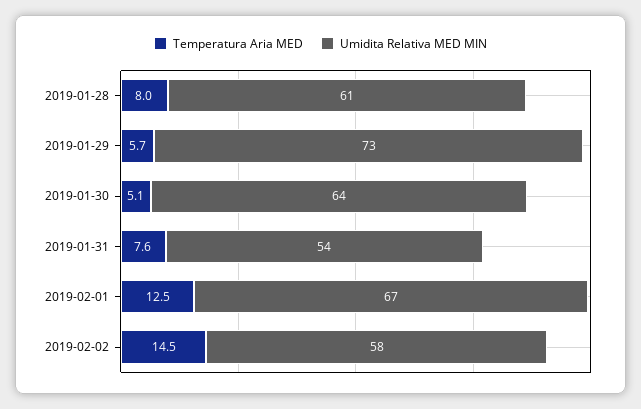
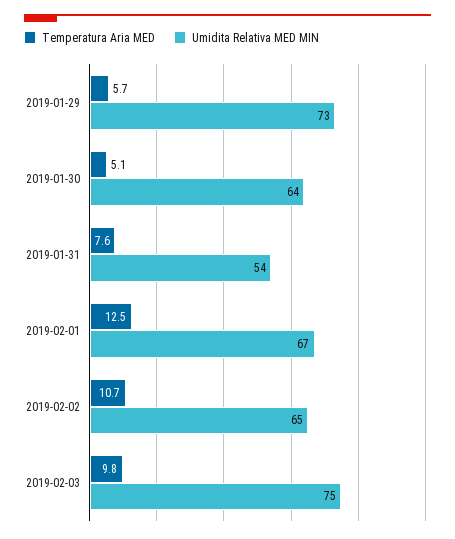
Temperatura Aria MED, 2019-01-28: 8 -> none
Umidita Relativa MED MIN, 2019-01-28: 61 -> none
Temperatura Aria MED, 2019-02-02: 14.5 -> 10.7
Umidita Relativa MED MIN, 2019-02-02: 58 -> 65
Temperatura Aria MED, 2019-02-03: none -> 9.8
Umidita Relativa MED MIN, 2019-02-03: none -> 75

